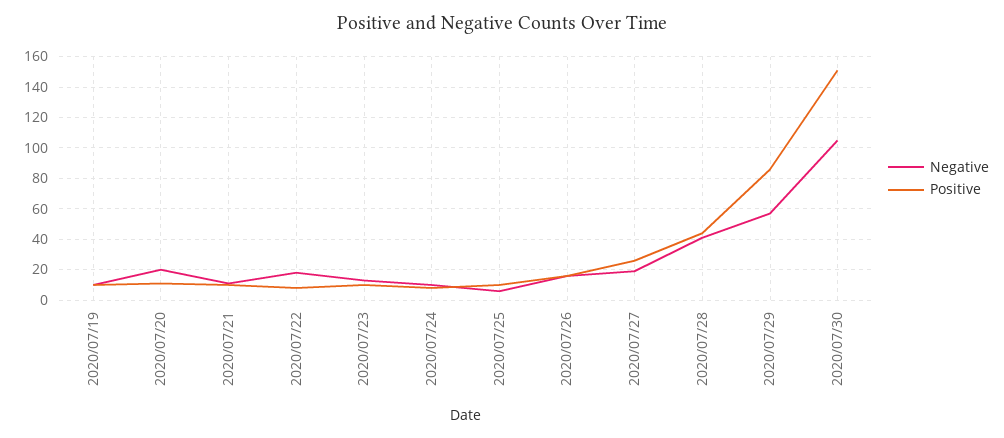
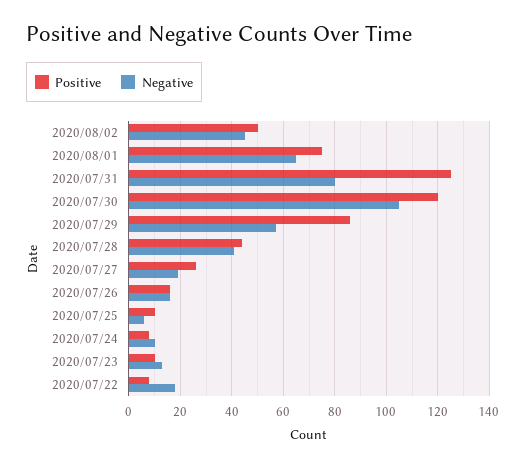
Negative, 2020/07/19: 10 -> none
Positive, 2020/07/19: 10 -> none
Negative, 2020/07/20: 20 -> none
Positive, 2020/07/20: 10 -> none
Negative, 2020/07/21: 10 -> none
Positive, 2020/07/21: 10 -> none
Positive, 2020/07/30: 150 -> 120
Positive, 2020/08/02: none -> 50
Negative, 2020/08/02: none -> 45
Positive, 2020/08/01: none -> 75
Negative, 2020/08/01: none -> 65
Positive, 2020/07/31: none -> 125
Negative, 2020/07/31: none -> 80

